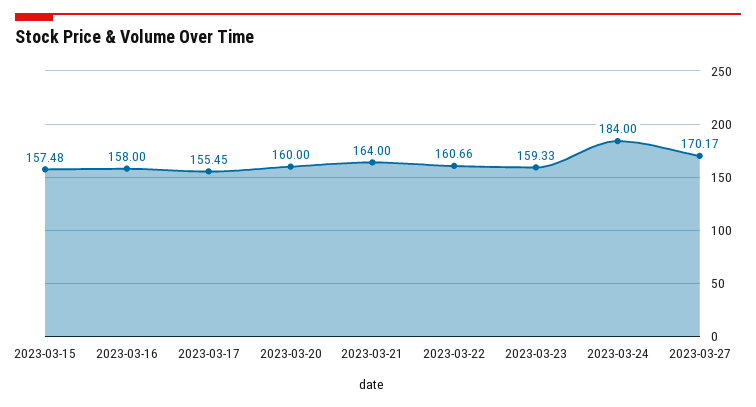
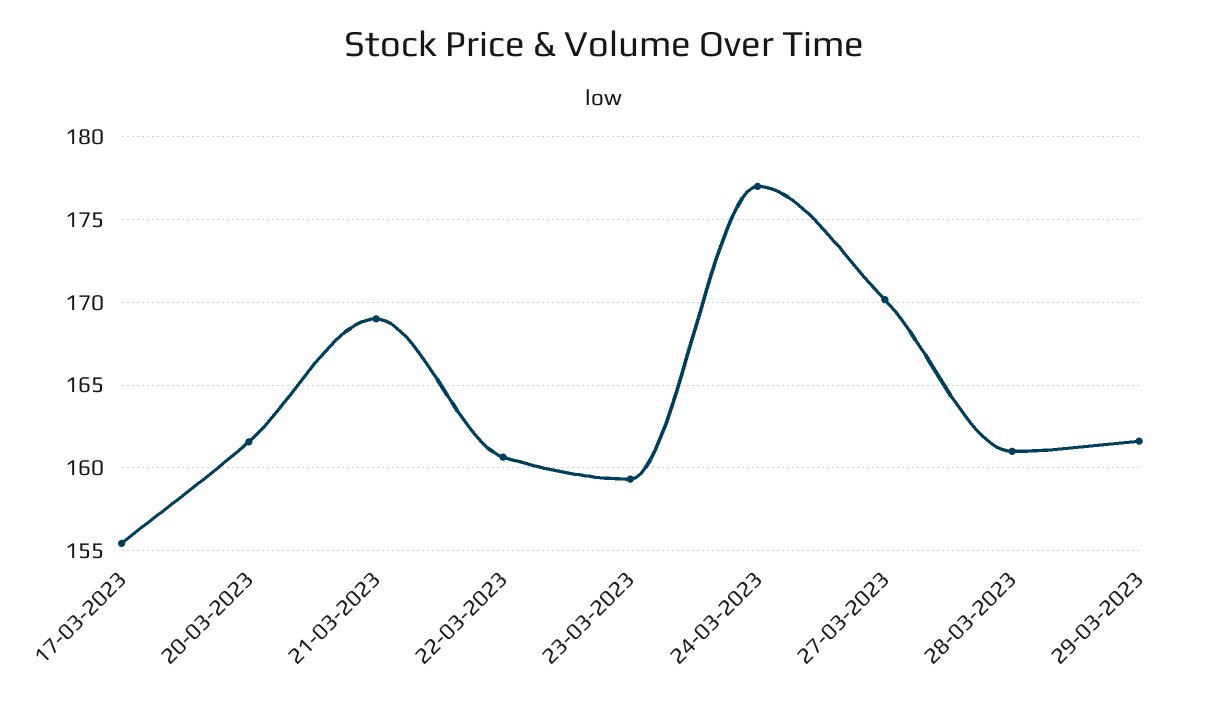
2023-03-15: 157.48 -> none
2023-03-16: 158 -> none
2023-03-20: 160 -> 161.5
2023-03-21: 164 -> 169
2023-03-24: 184 -> 177
28-03-2023: none -> 161
29-03-2023: none -> 161.5

